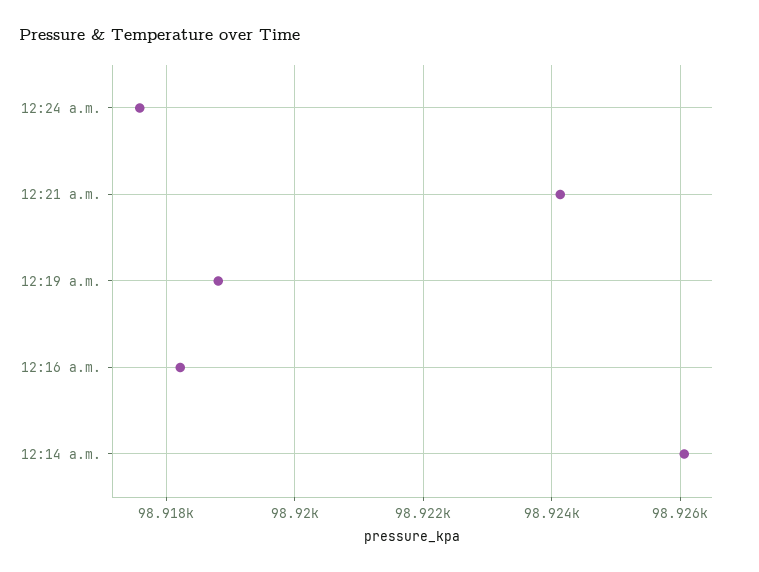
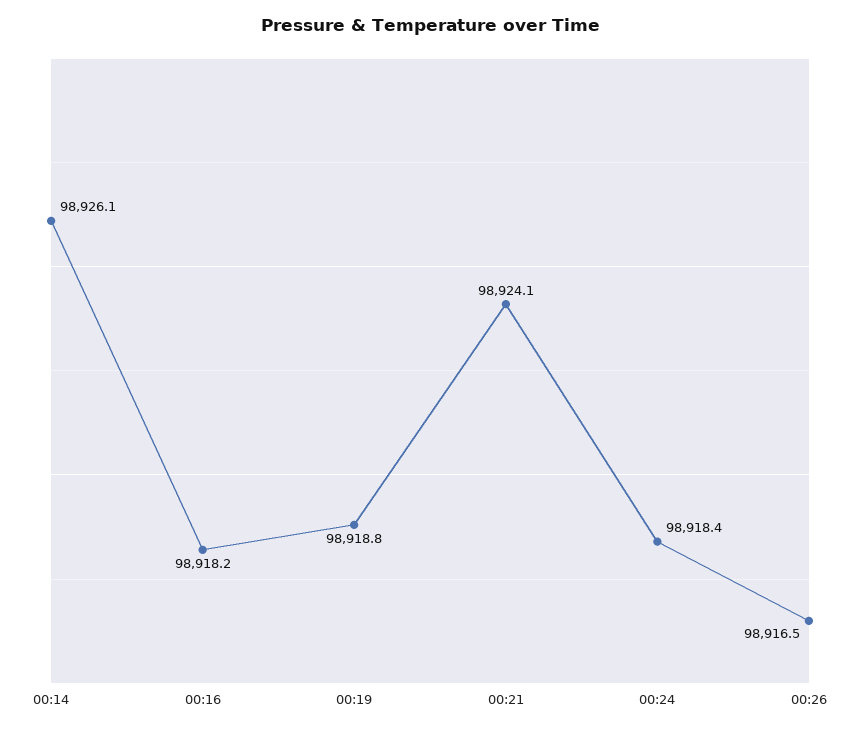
12:24 a.m.: 98917.6 -> 98918.4
00:26: none -> 98916.5

